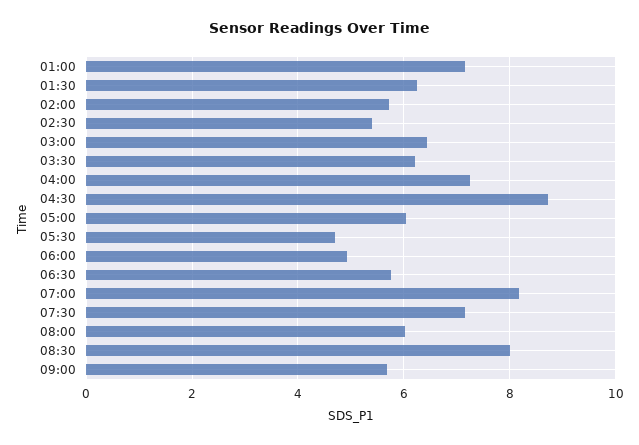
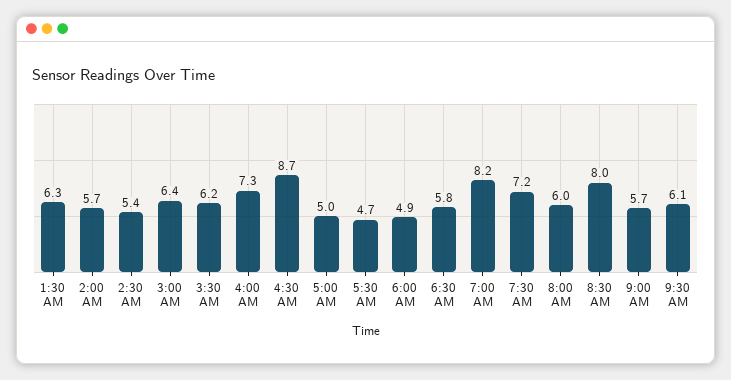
01:00: 7.2 -> none
05:00: 6 -> 5
9:30 AM: none -> 6.1

